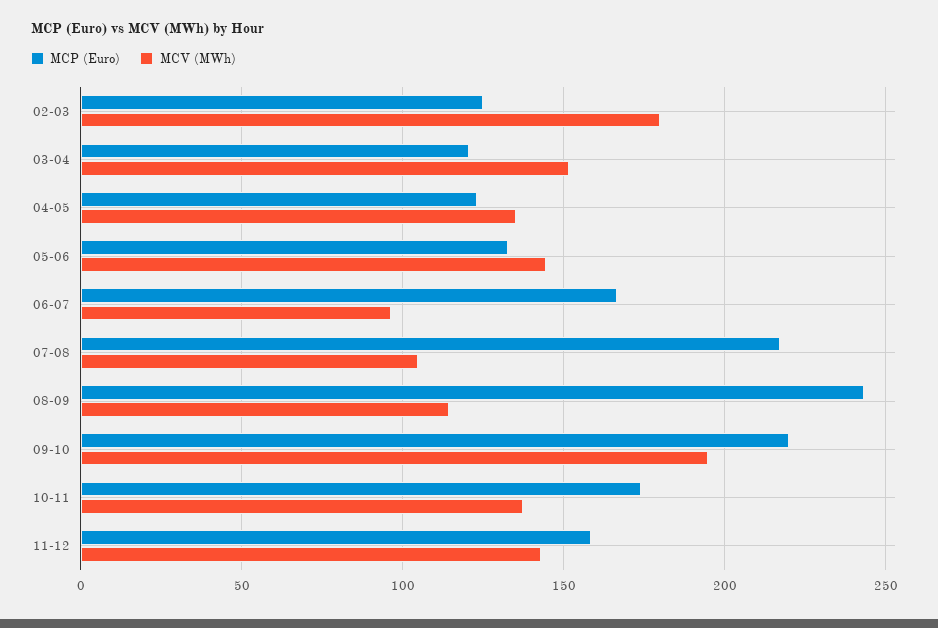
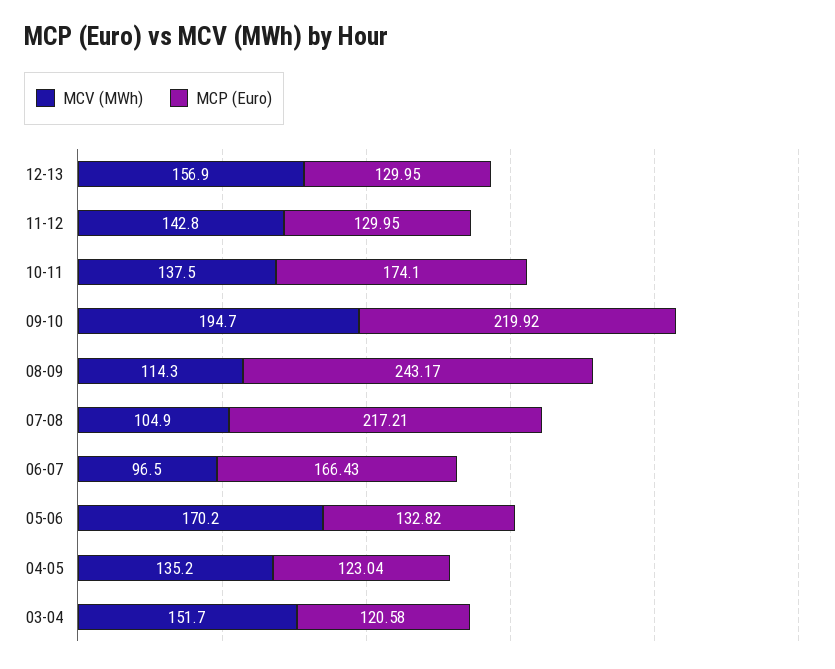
MCP (Euro), 02-03: 125 -> none
MCV (MWh), 02-03: 180 -> none
MCV (MWh), 05-06: 145 -> 170.2
MCP (Euro), 11-12: 160 -> 129.95
MCV (MWh), 12-13: none -> 156.9
MCP (Euro), 12-13: none -> 129.95

